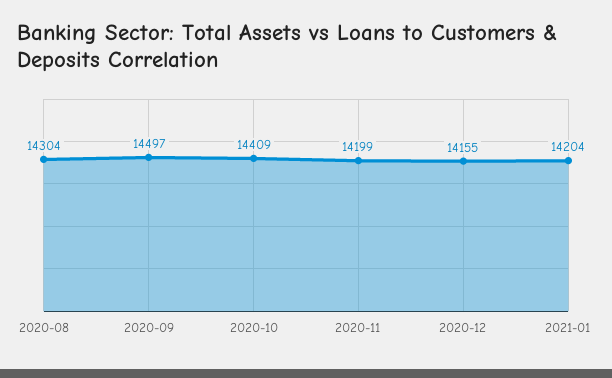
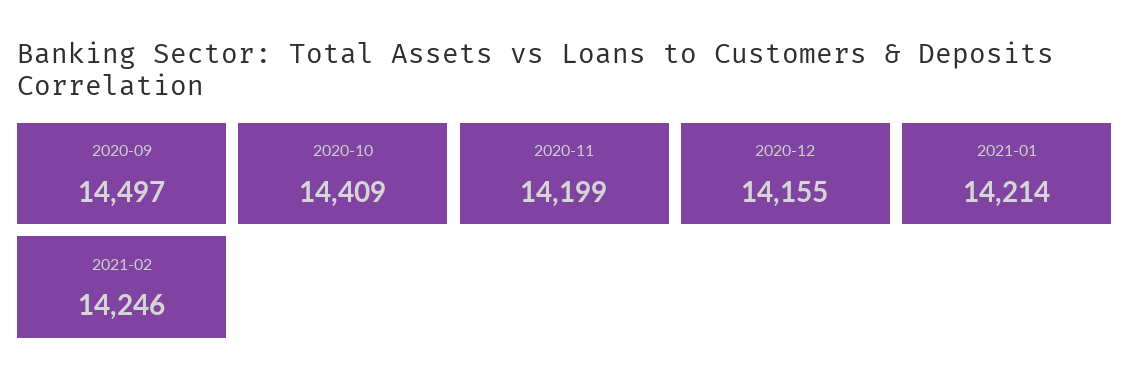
2020-08: 14304 -> none
2021-01: 14204 -> 14214
2021-02: none -> 14246

